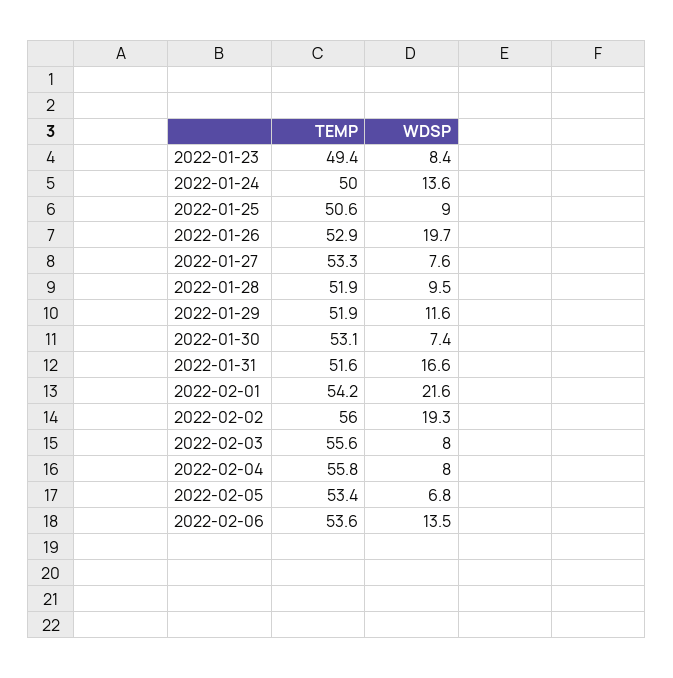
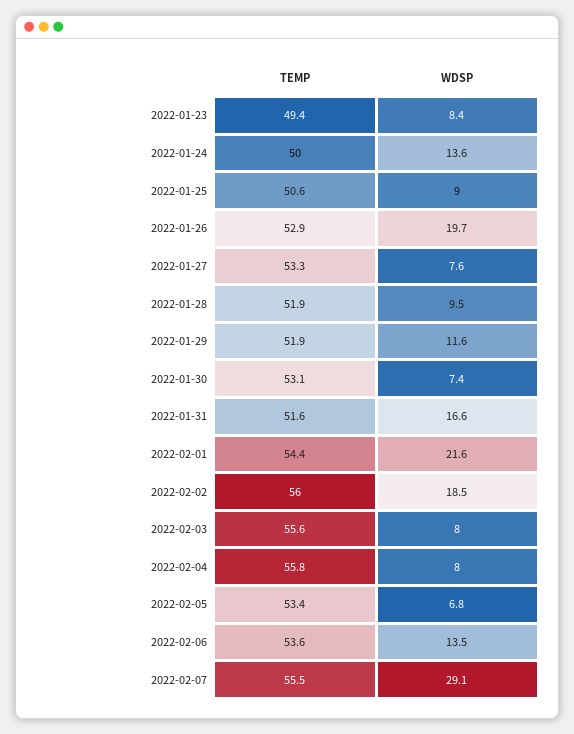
TEMP, 2022-02-01: 54.2 -> 54.4
WDSP, 2022-02-02: 19.3 -> 18.5
TEMP, 2022-02-07: none -> 55.5
WDSP, 2022-02-07: none -> 29.1

